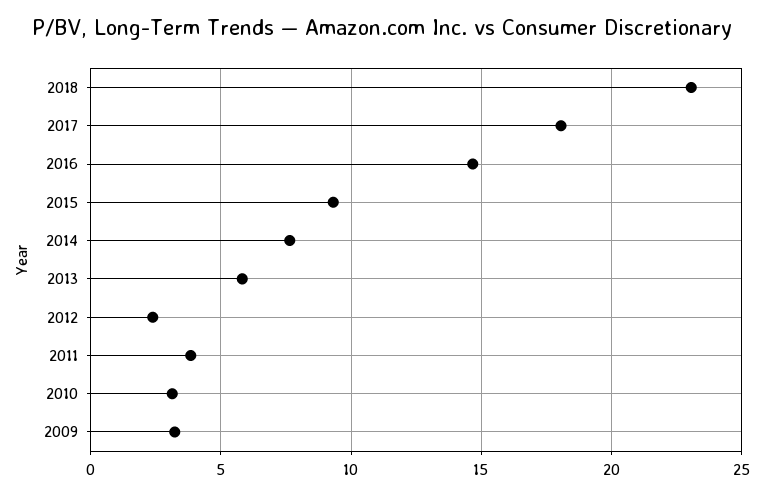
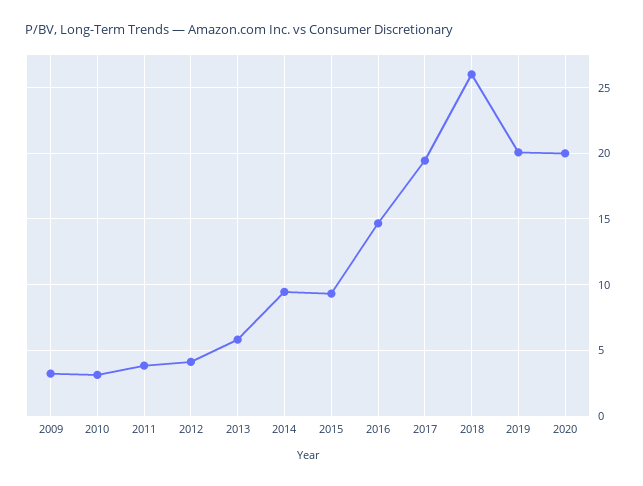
2018: 23 -> 26
2017: 18 -> 19.5
2014: 7.5 -> 9.5
2012: 2.5 -> 4
2019: none -> 20
2020: none -> 20

